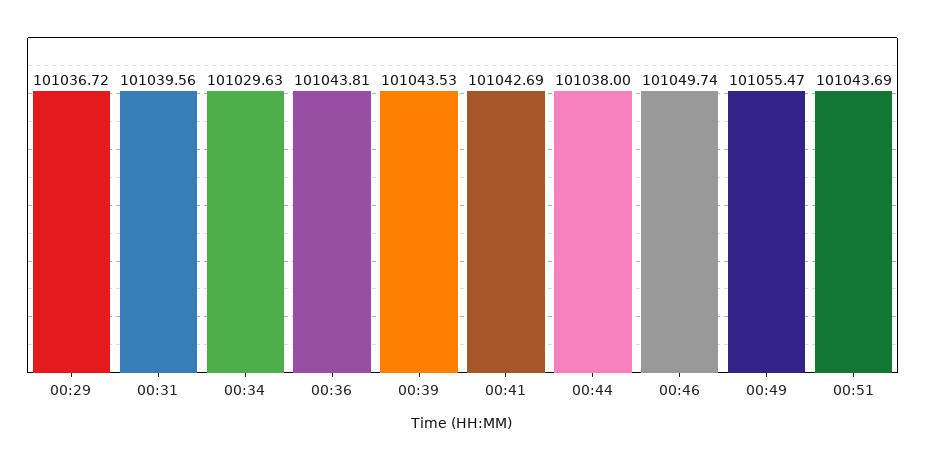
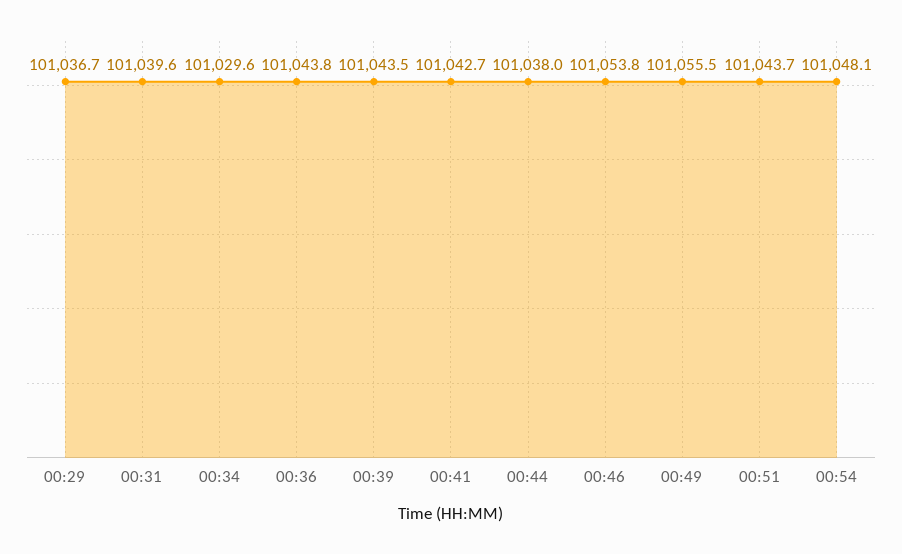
00:46: 101049.74 -> 101053.8
00:54: none -> 101048.1

